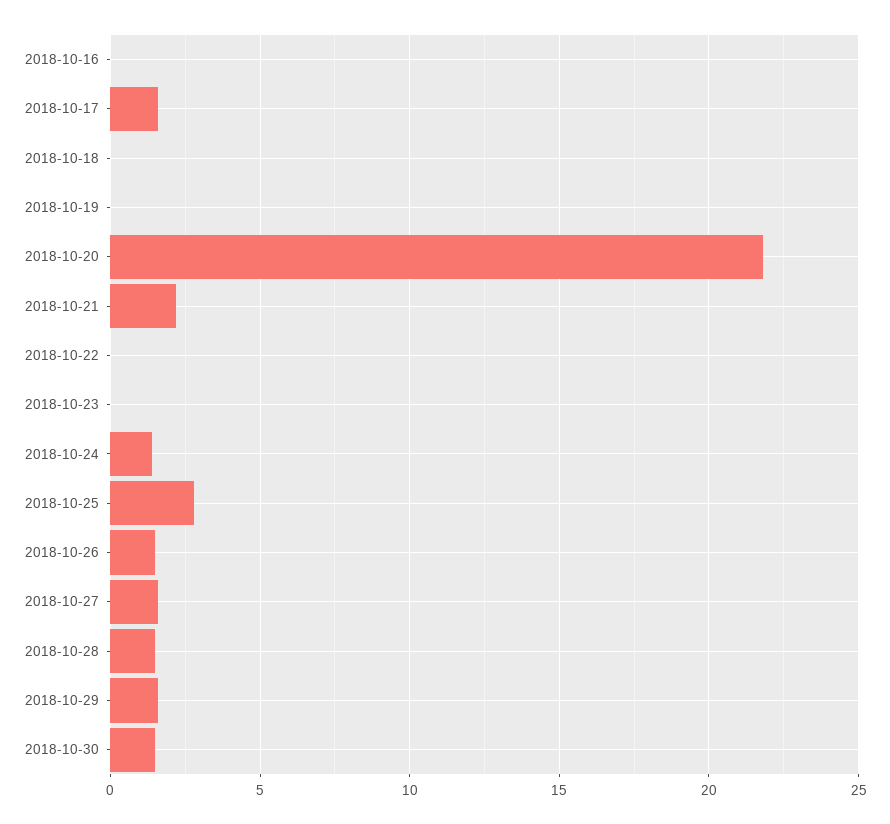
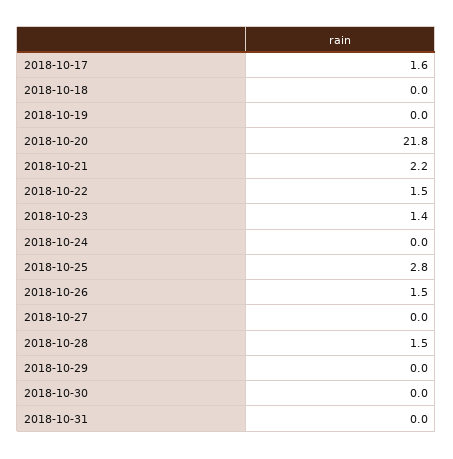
2018-10-16: 0 -> none
2018-10-22: 0 -> 1.5
2018-10-23: 0 -> 1.4
2018-10-24: 1.5 -> 0
2018-10-27: 1.5 -> 0
2018-10-29: 1.5 -> 0
2018-10-30: 1.5 -> 0
2018-10-31: none -> 0

